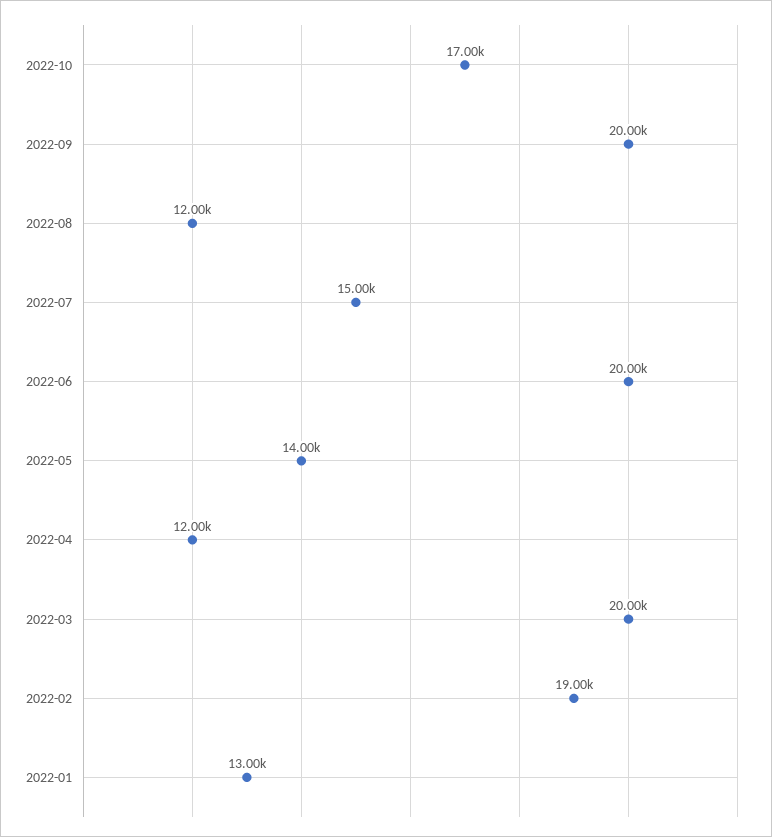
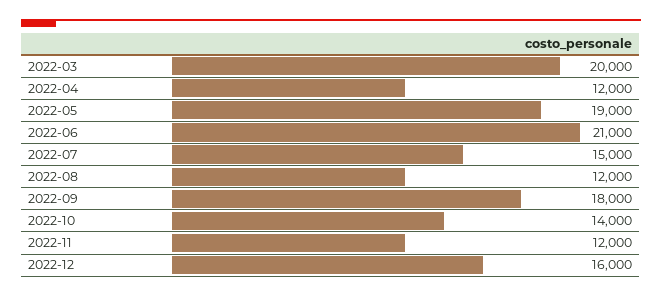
2022-10: 17000 -> 14000
2022-09: 20000 -> 18000
2022-06: 20000 -> 21000
2022-05: 14000 -> 19000
2022-02: 19000 -> none
2022-01: 13000 -> none
2022-11: none -> 12000
2022-12: none -> 16000

